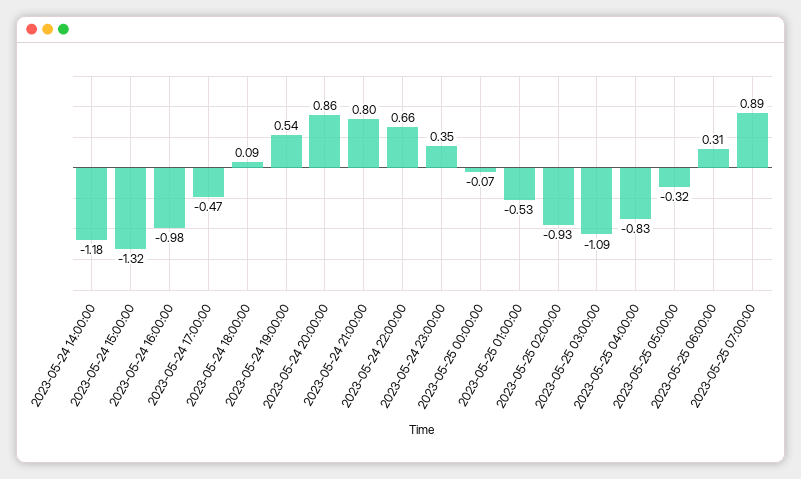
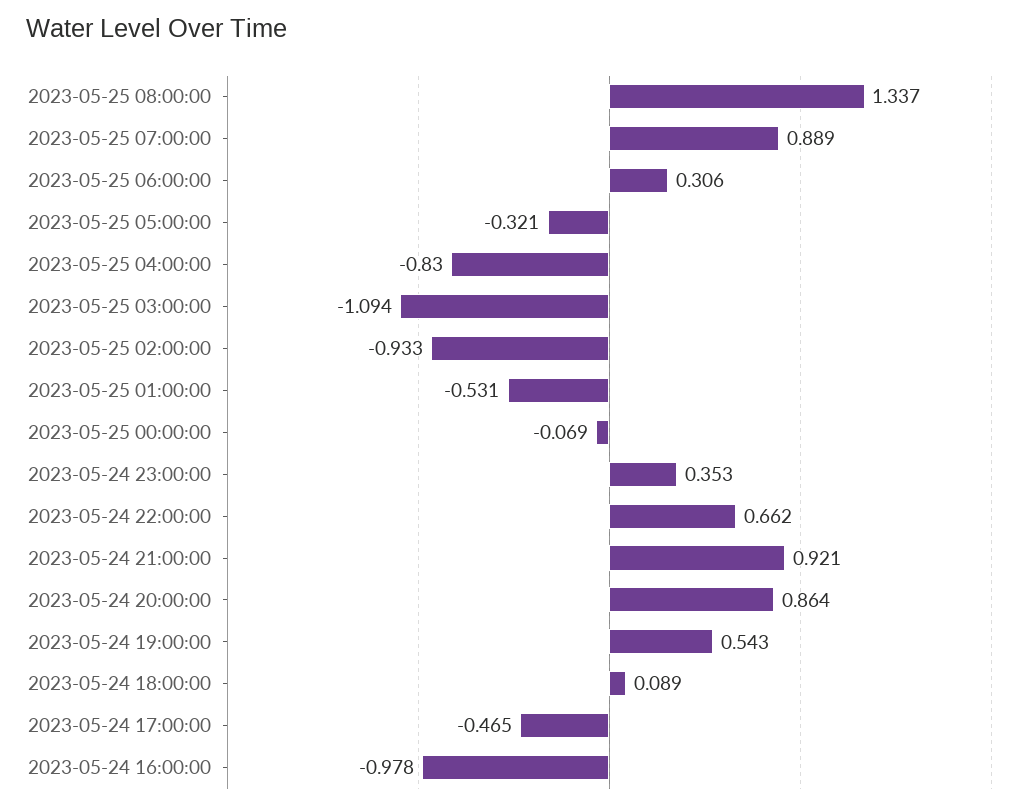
2023-05-24 14:00:00: -1.18 -> none
2023-05-24 15:00:00: -1.32 -> none
2023-05-24 21:00:00: 0.8 -> 0.921
2023-05-25 08:00:00: none -> 1.337

